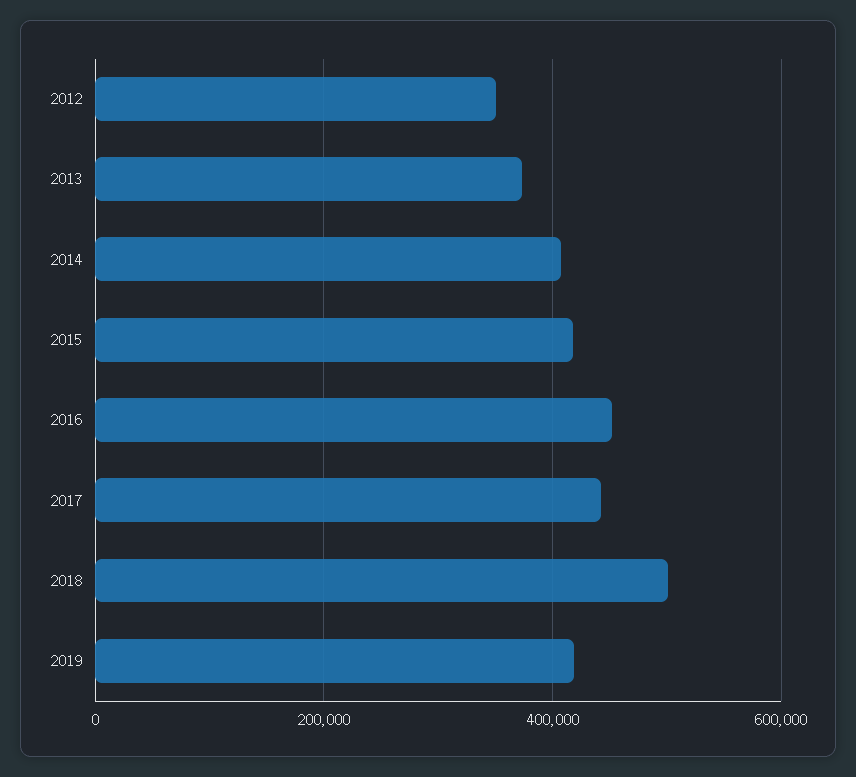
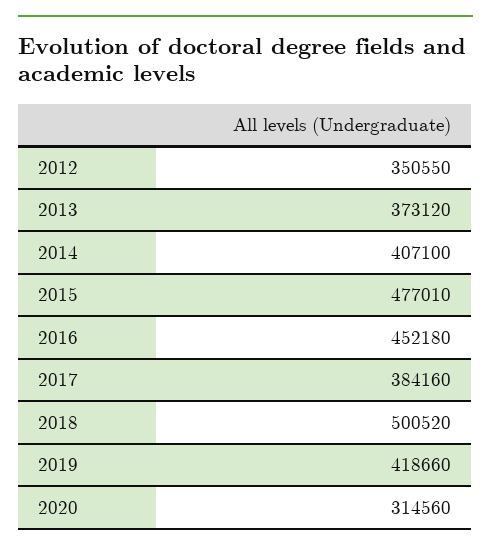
2015: 420000 -> 477010
2017: 440000 -> 384160
2020: none -> 314560

